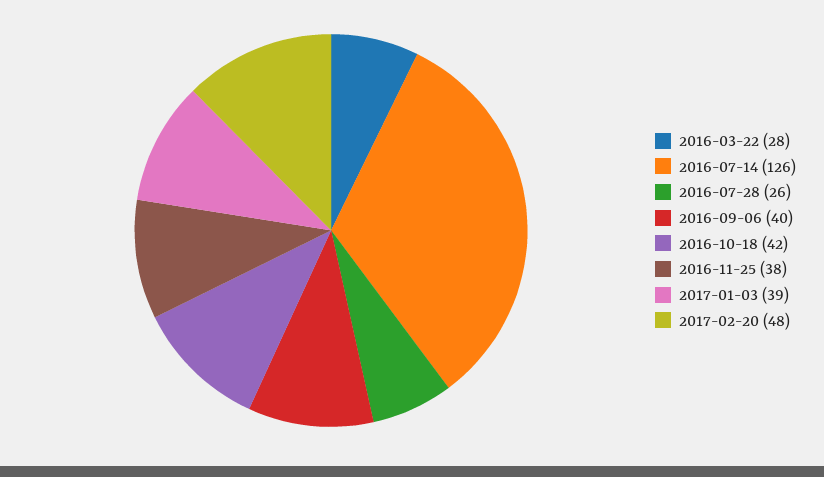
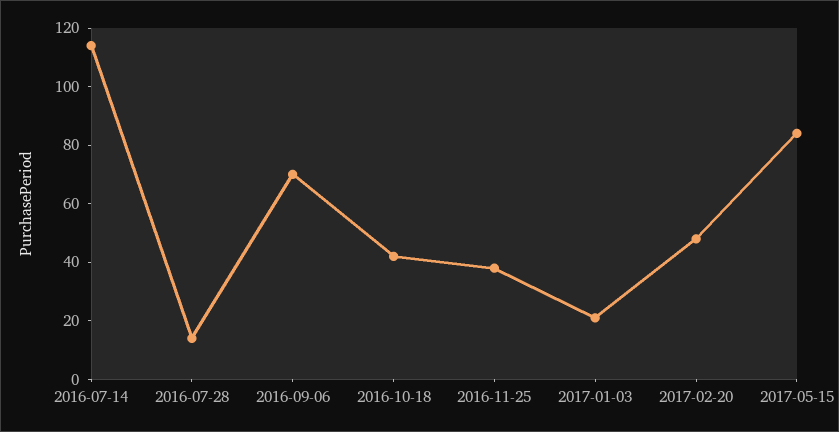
2016-03-22: 28 -> none
2016-07-14: 126 -> 115
2016-07-28: 26 -> 15
2016-09-06: 40 -> 70
2017-01-03: 39 -> 20
2017-05-15: none -> 85

